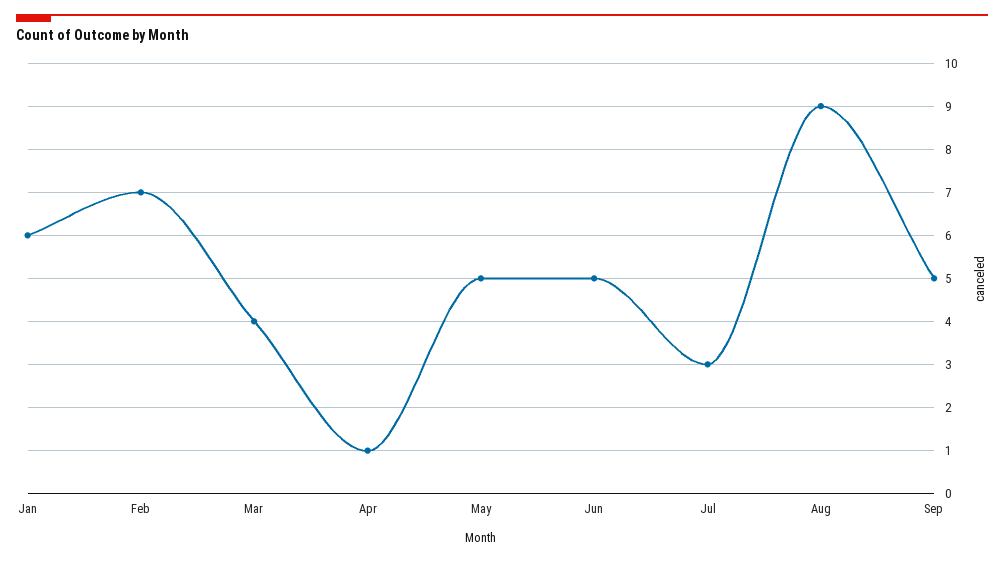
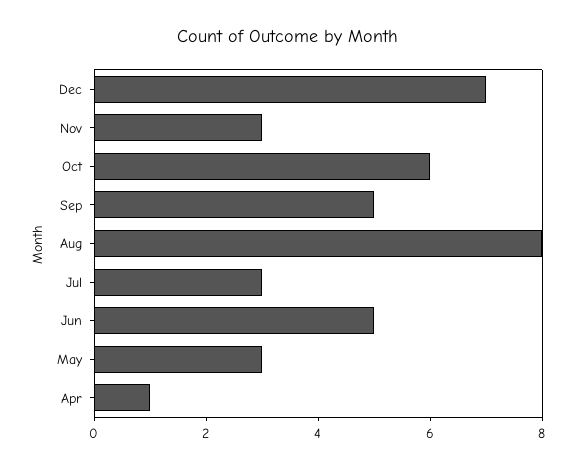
Jan: 6 -> none
Feb: 7 -> none
Mar: 4 -> none
May: 5 -> 3
Aug: 9 -> 8
Dec: none -> 7
Nov: none -> 3
Oct: none -> 6

